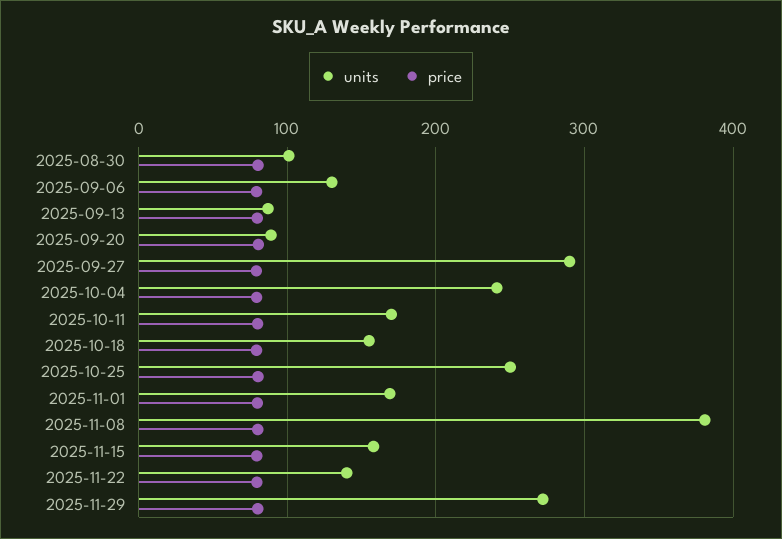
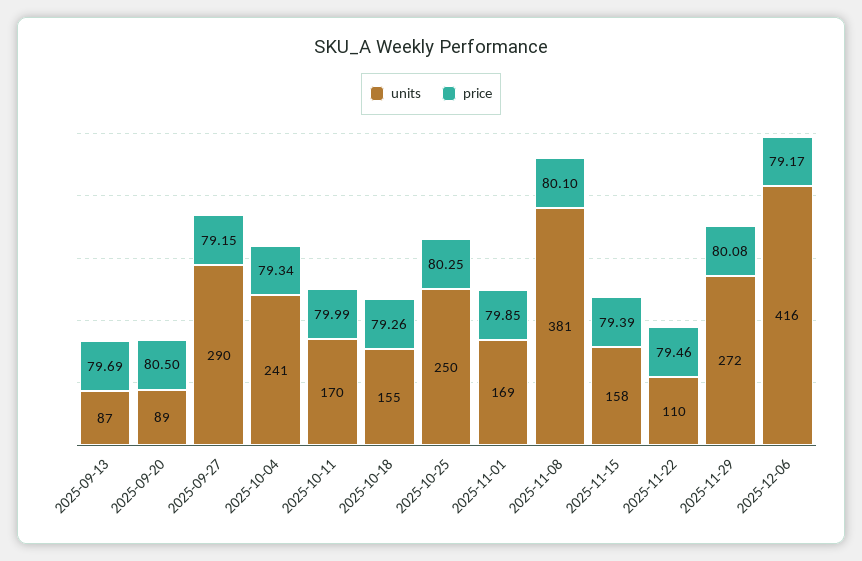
units, 2025-08-30: 100 -> none
price, 2025-08-30: 80 -> none
units, 2025-09-06: 130 -> none
price, 2025-09-06: 80 -> none
units, 2025-11-22: 140 -> 110
units, 2025-12-06: none -> 416
price, 2025-12-06: none -> 79.17

